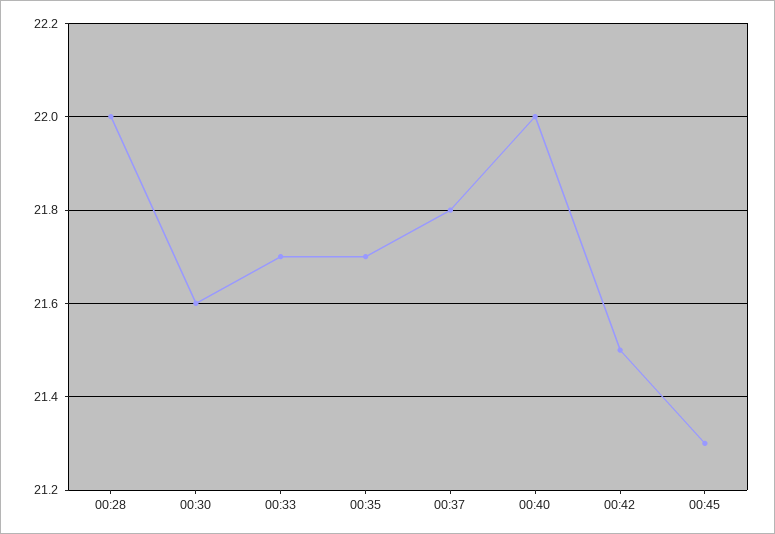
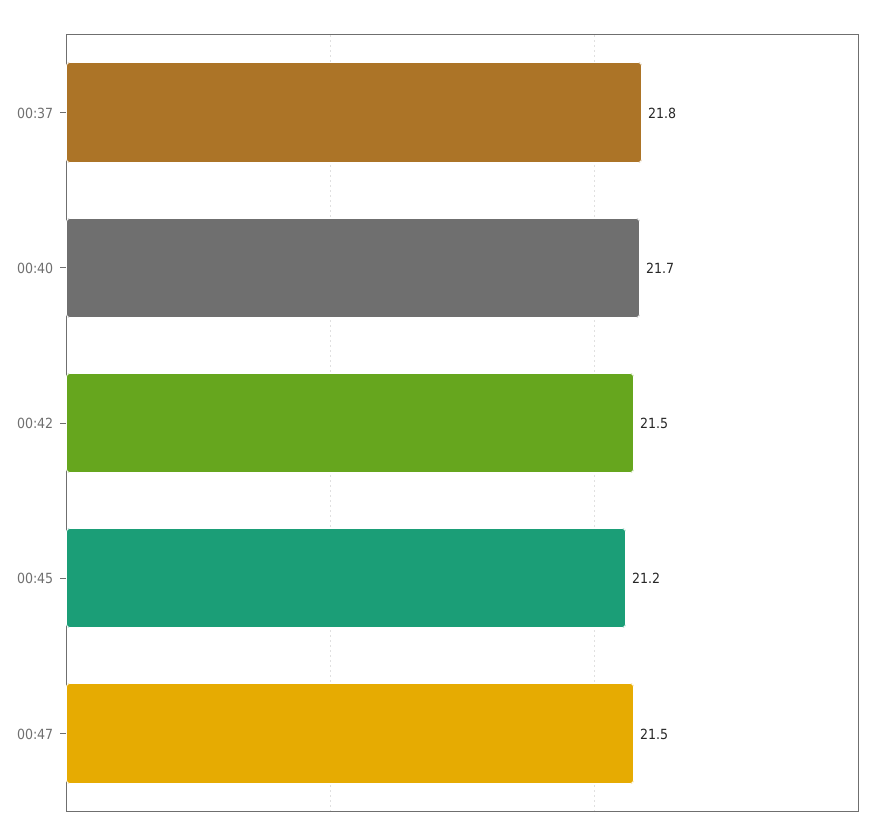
00:28: 22 -> none
00:30: 21.6 -> none
00:33: 21.7 -> none
00:35: 21.7 -> none
00:40: 22 -> 21.7
00:45: 21.3 -> 21.2
00:47: none -> 21.5

